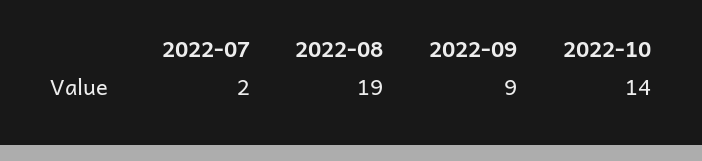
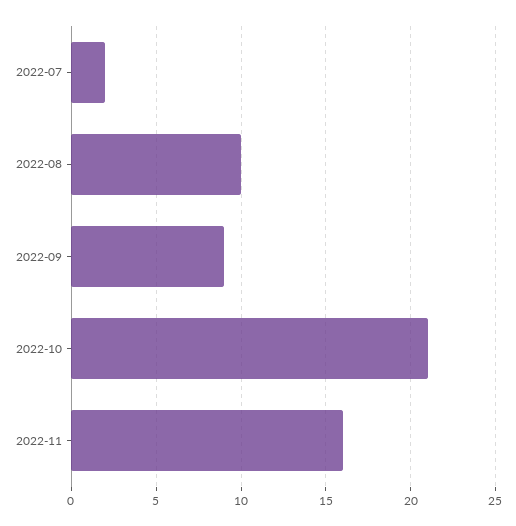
2022-08: 19 -> 10
2022-10: 14 -> 21
2022-11: none -> 16

